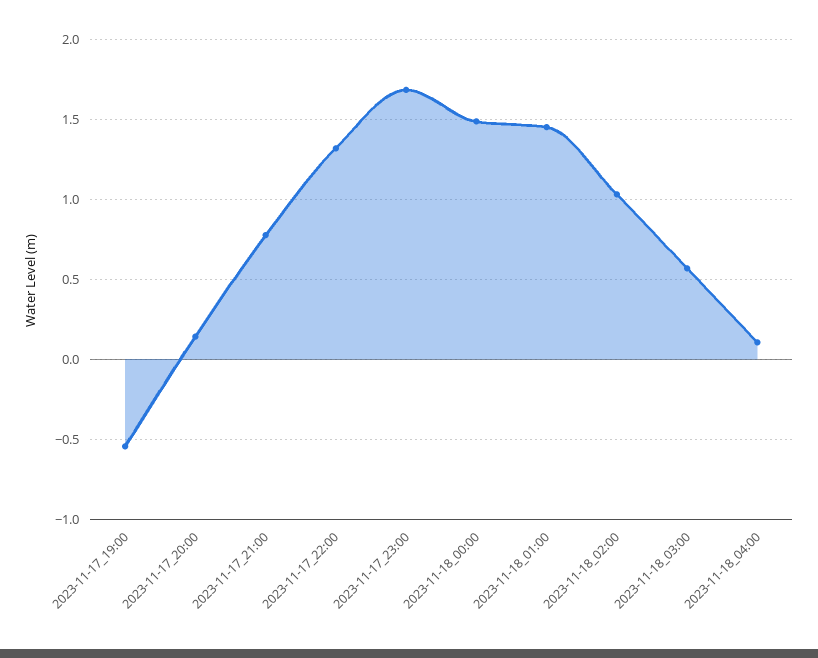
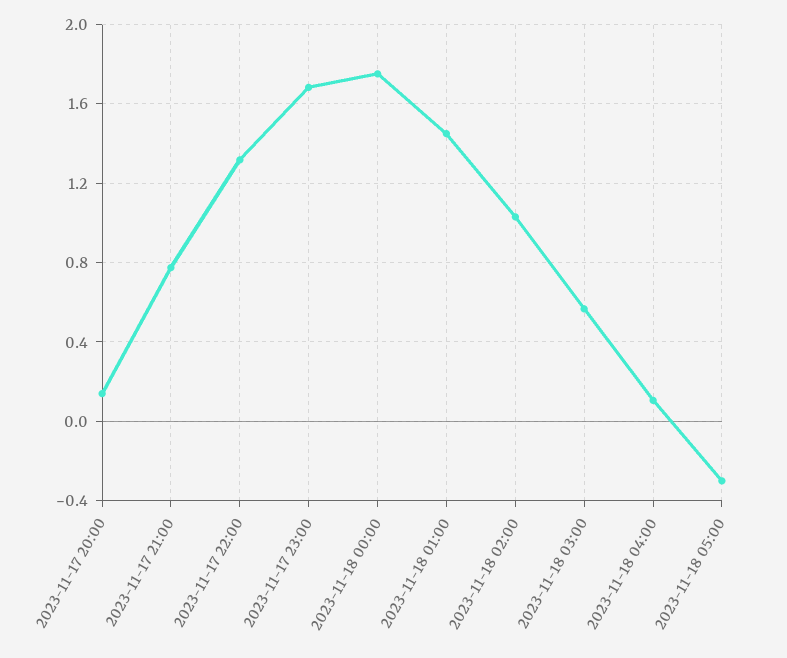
2023-11-17_19:00: -0.55 -> none
2023-11-18_00:00: 1.5 -> 1.75
2023-11-18 05:00: none -> -0.3

